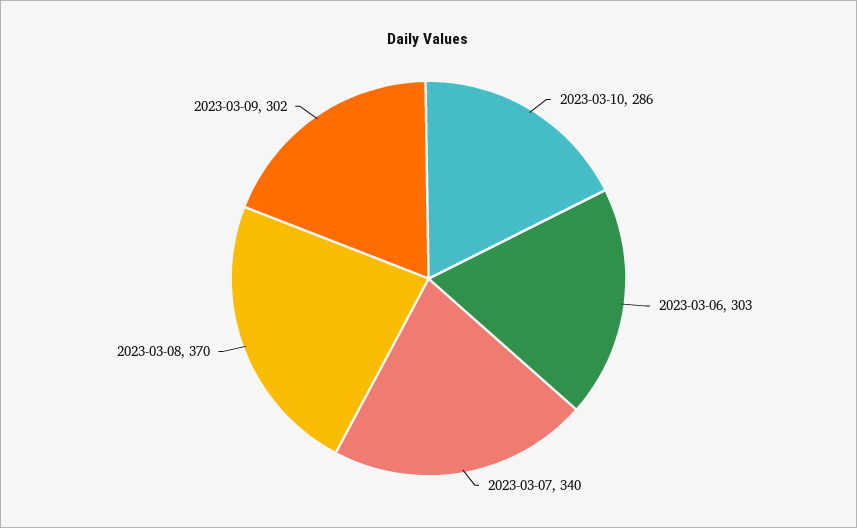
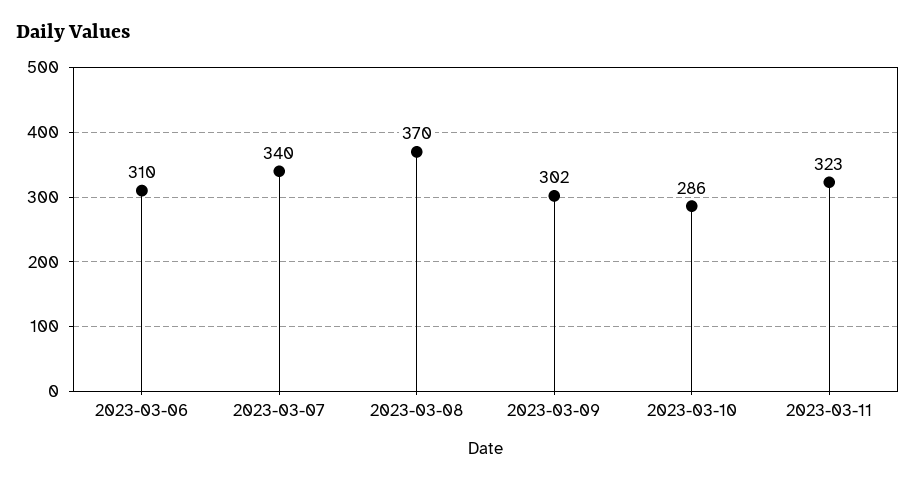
2023-03-06: 303 -> 310
2023-03-11: none -> 323

